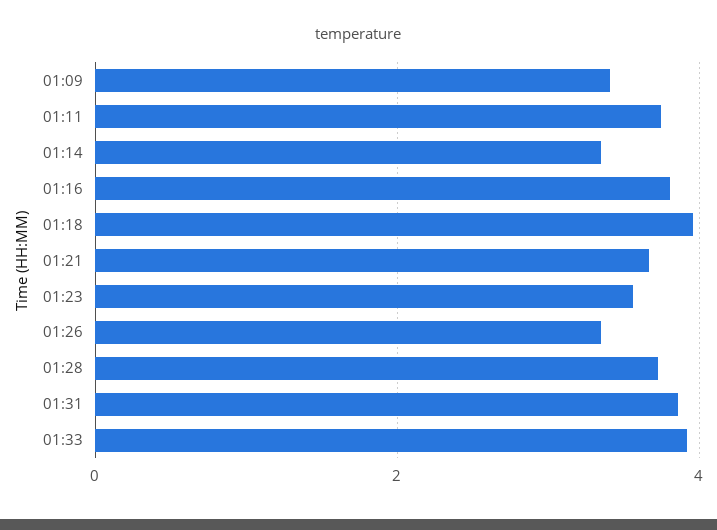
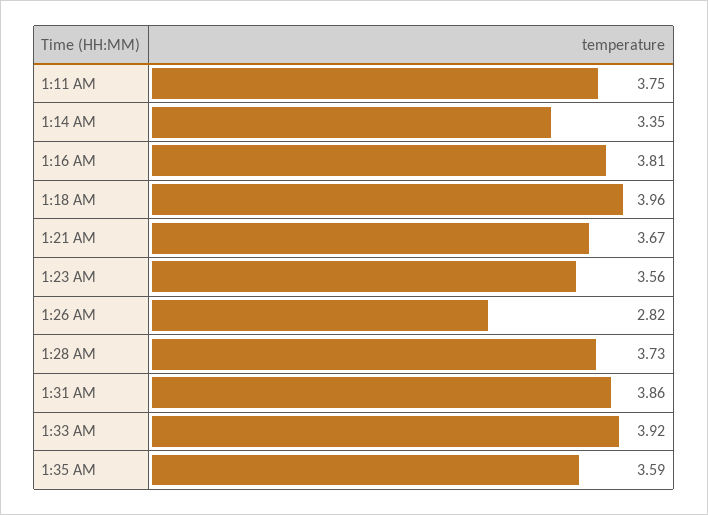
01:09: 3.4 -> none
01:26: 3.4 -> 2.82
1:35 AM: none -> 3.59

